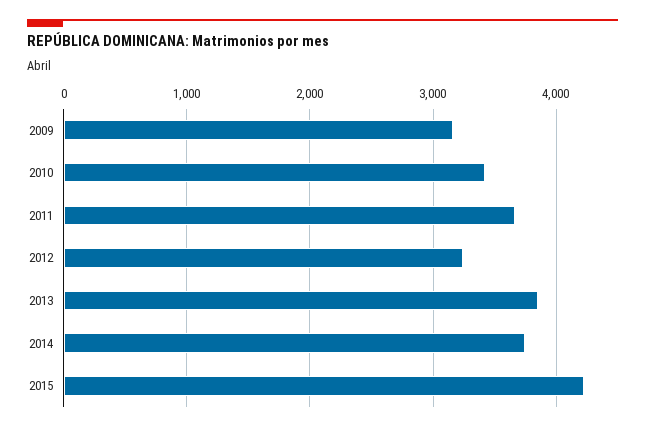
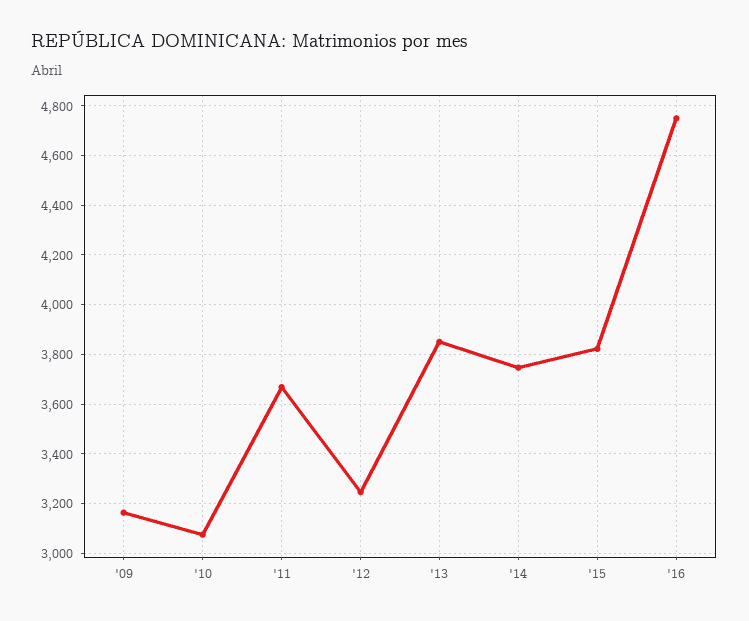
2010: 3400 -> 3075
2015: 4200 -> 3825
'16: none -> 4750

